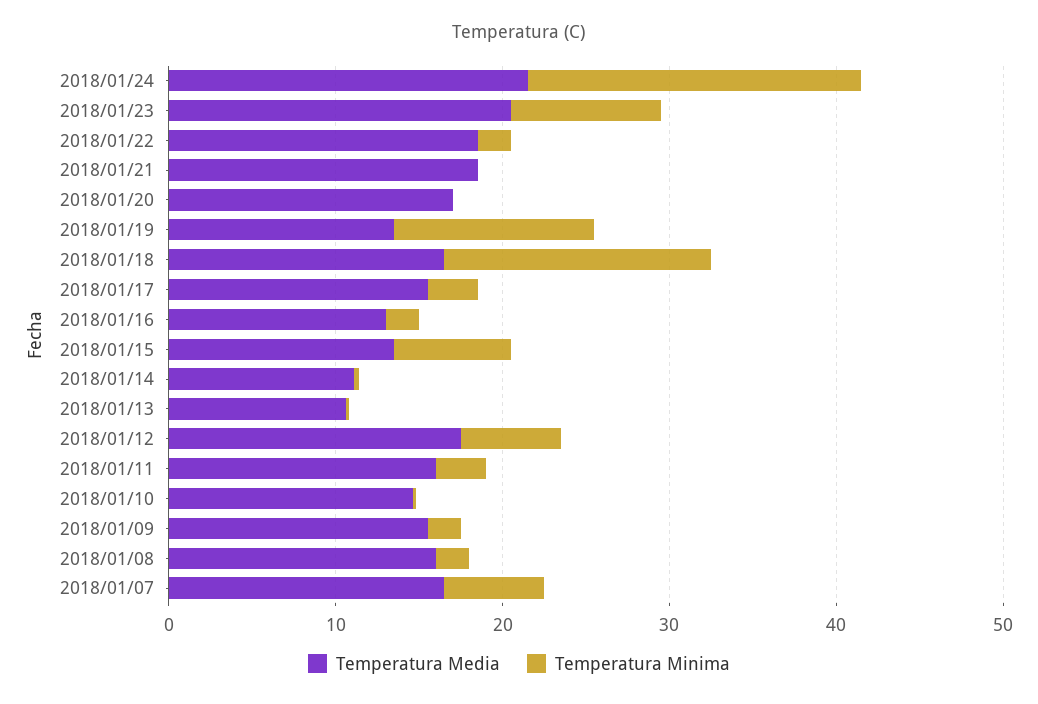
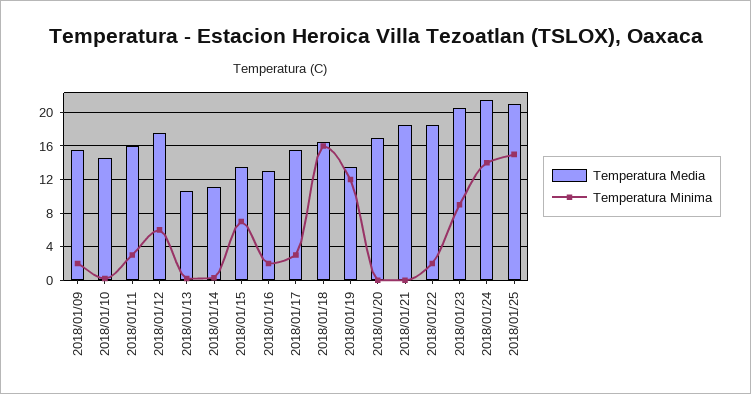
Temperatura Minima, 2018/01/24: 20 -> 14
Temperatura Media, 2018/01/08: 16 -> none
Temperatura Minima, 2018/01/08: 2 -> none
Temperatura Media, 2018/01/07: 16 -> none
Temperatura Minima, 2018/01/07: 6 -> none
Temperatura Media, 2018/01/25: none -> 21
Temperatura Minima, 2018/01/25: none -> 15

